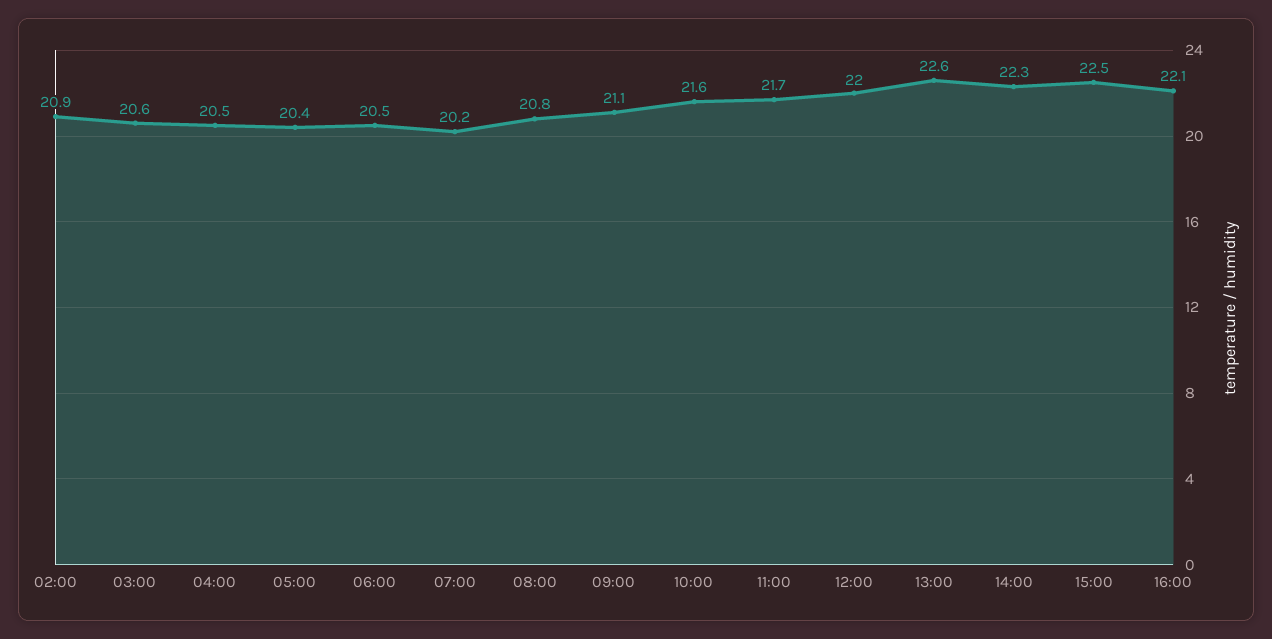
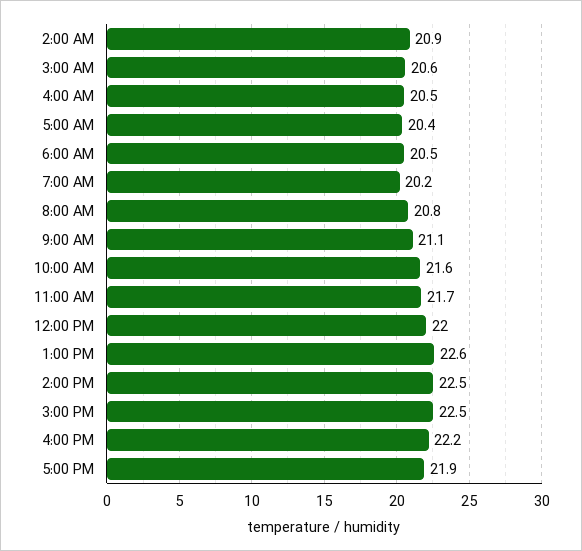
14:00: 22.3 -> 22.5
16:00: 22.1 -> 22.2
5:00 PM: none -> 21.9

